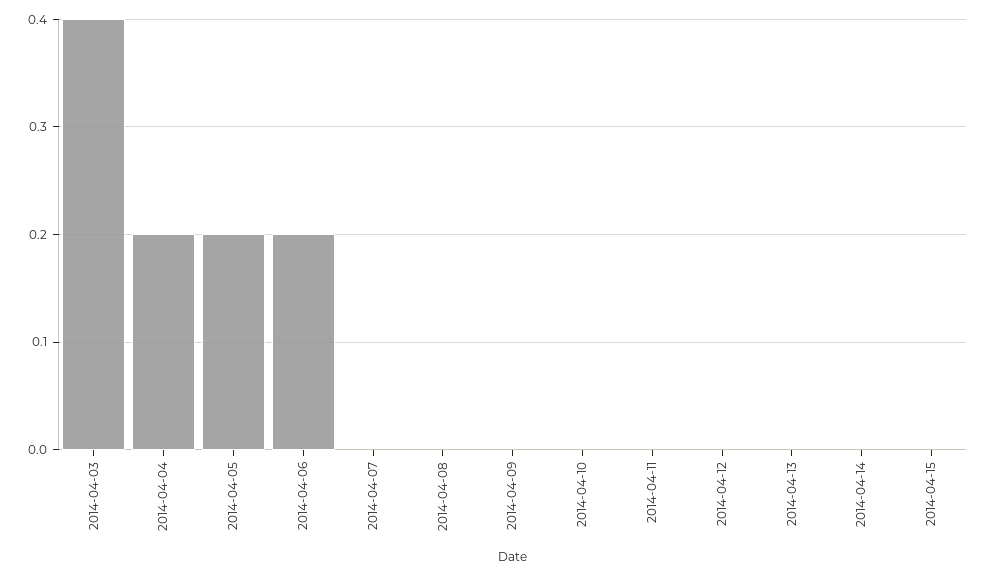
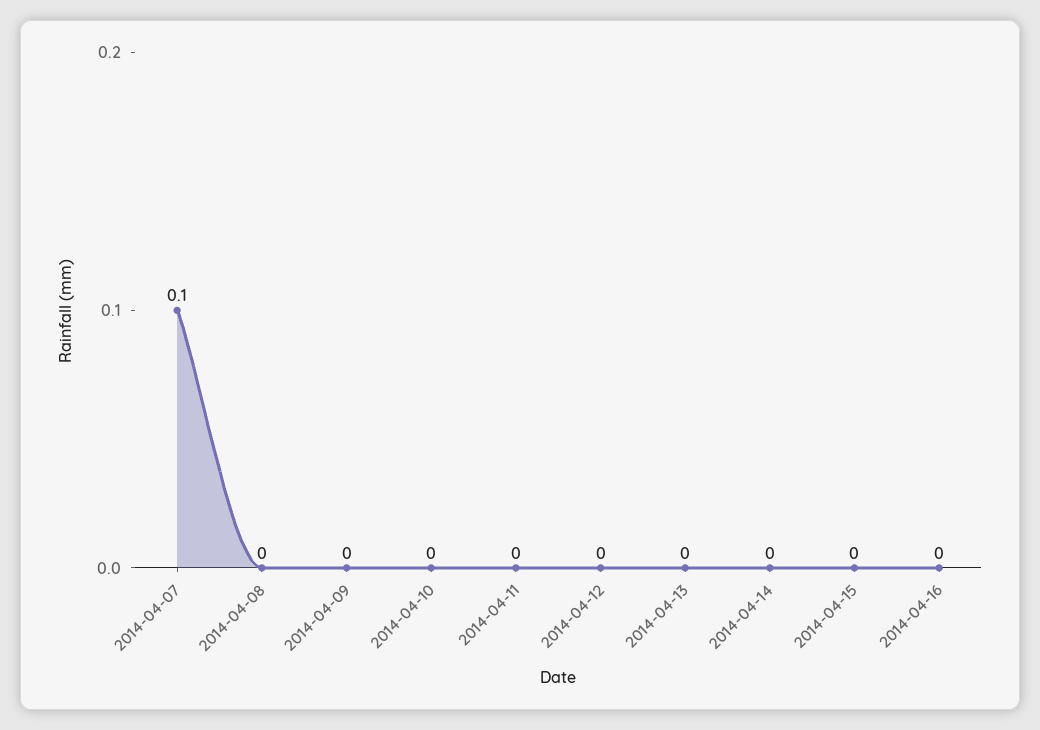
2014-04-03: 0.4 -> none
2014-04-04: 0.2 -> none
2014-04-05: 0.2 -> none
2014-04-06: 0.2 -> none
2014-04-07: 0 -> 0.1
2014-04-16: none -> 0

